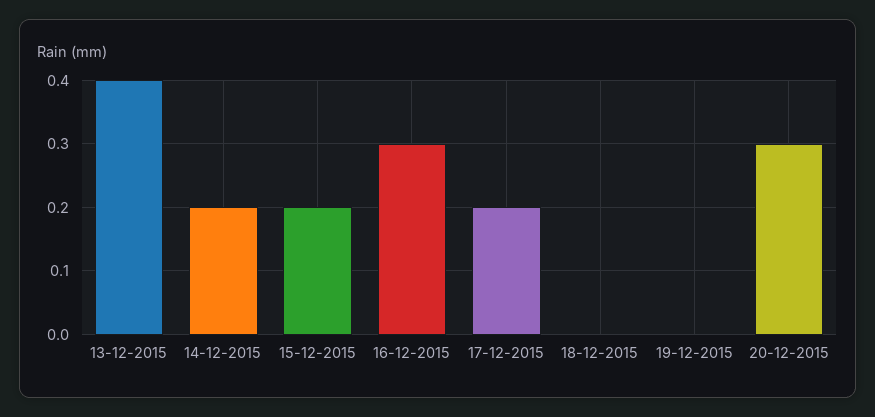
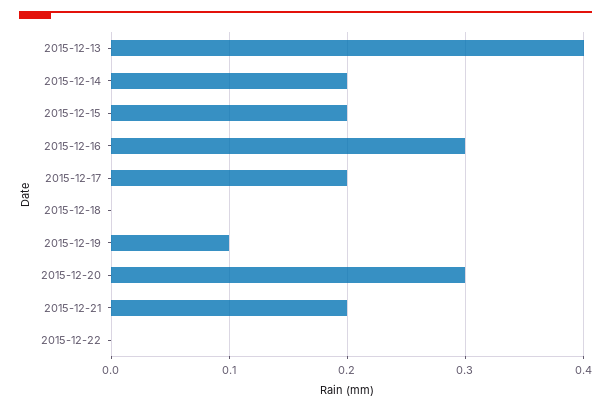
19-12-2015: 0 -> 0.1
2015-12-21: none -> 0.2
2015-12-22: none -> 0

